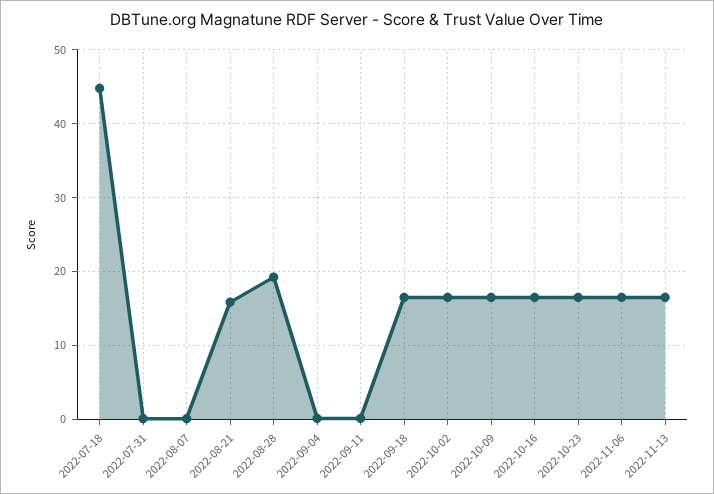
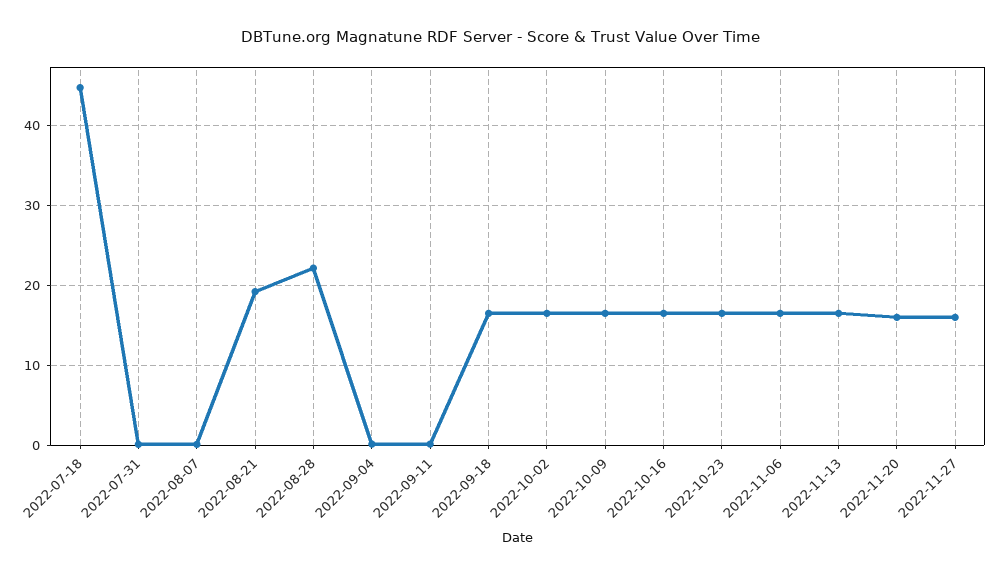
2022-08-21: 16 -> 19
2022-08-28: 19 -> 22
2022-11-20: none -> 16
2022-11-27: none -> 16

